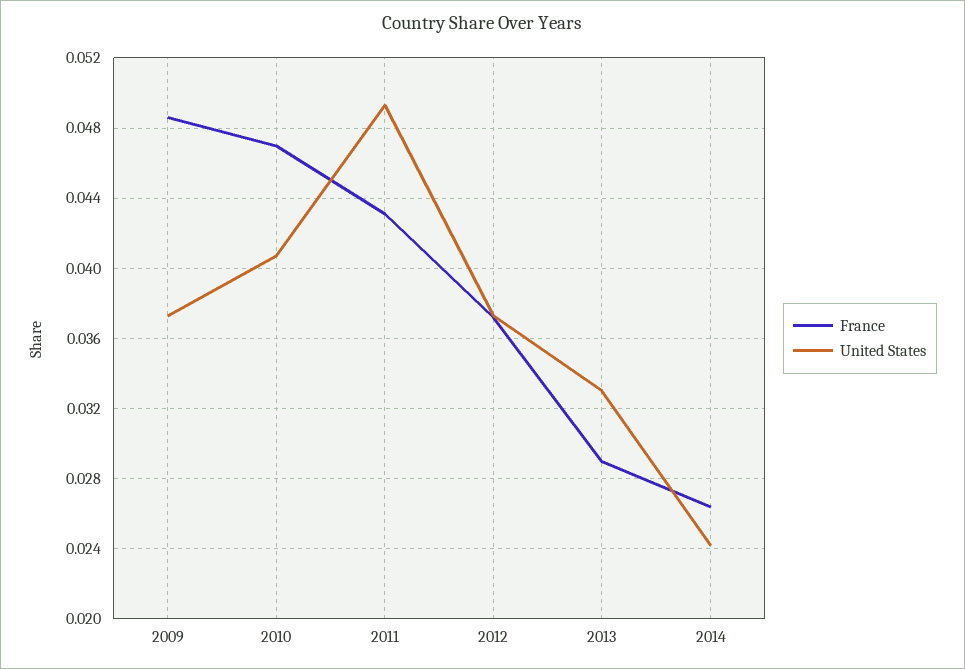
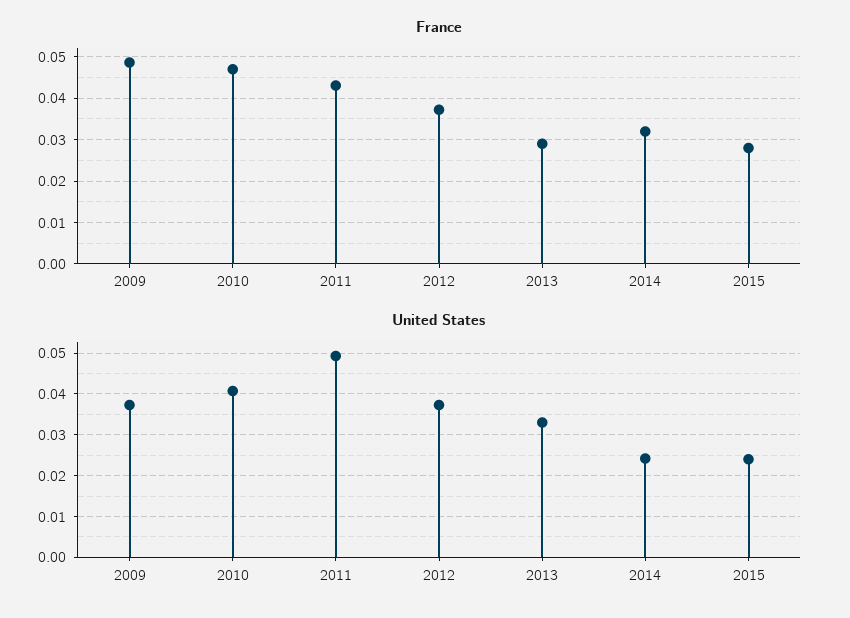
France, 2014: 0.0265 -> 0.032
France, 2015: none -> 0.028
United States, 2015: none -> 0.024

